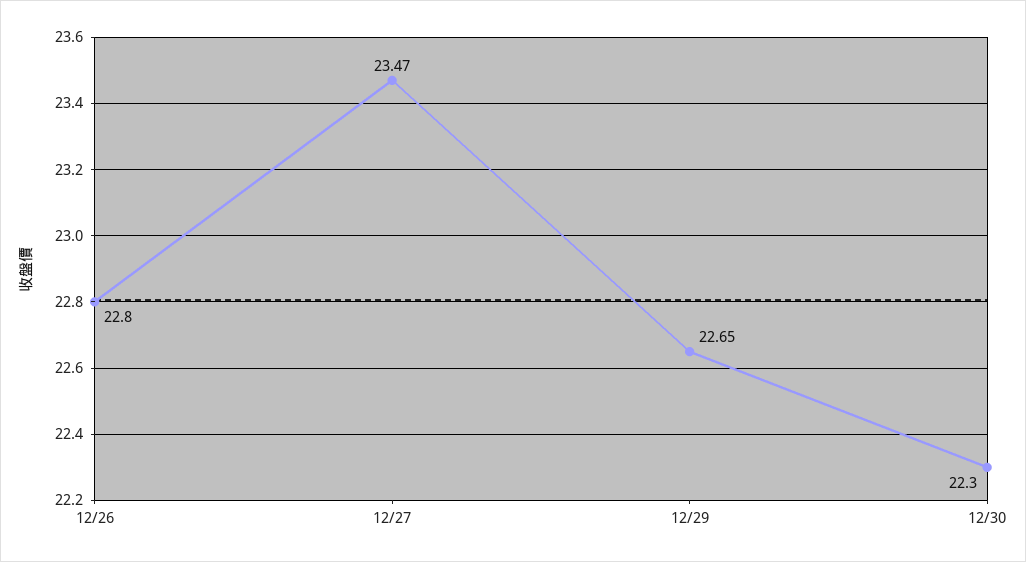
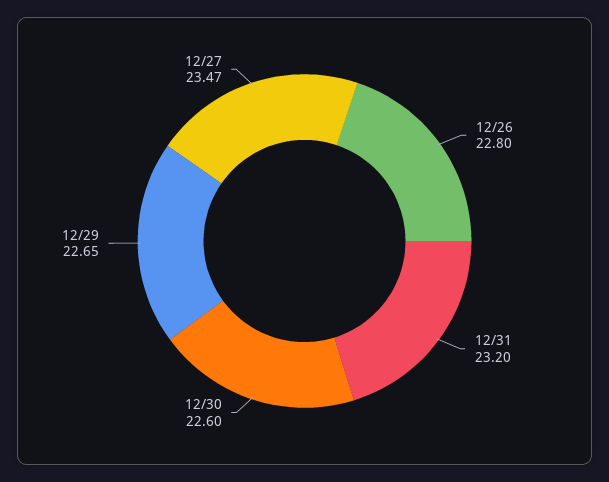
12/30: 22.3 -> 22.6
12/31: none -> 23.2

